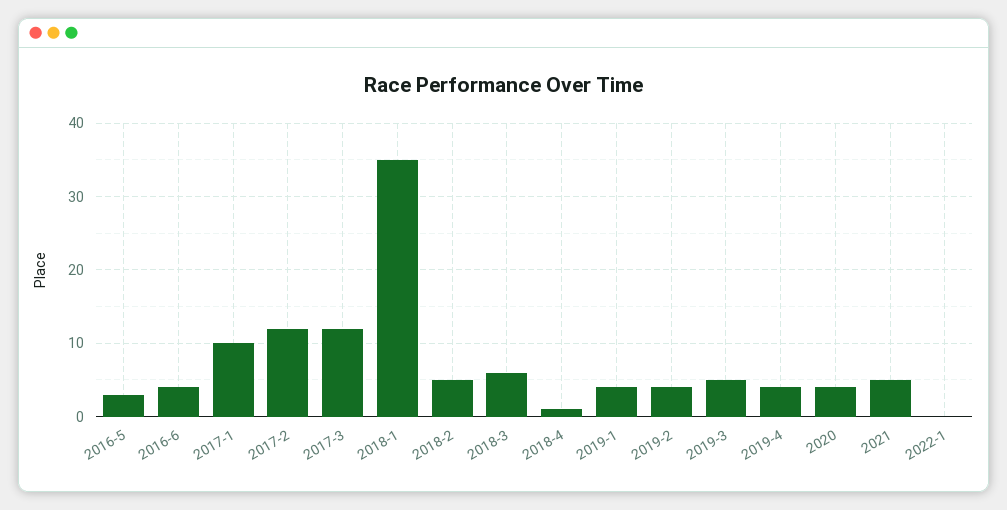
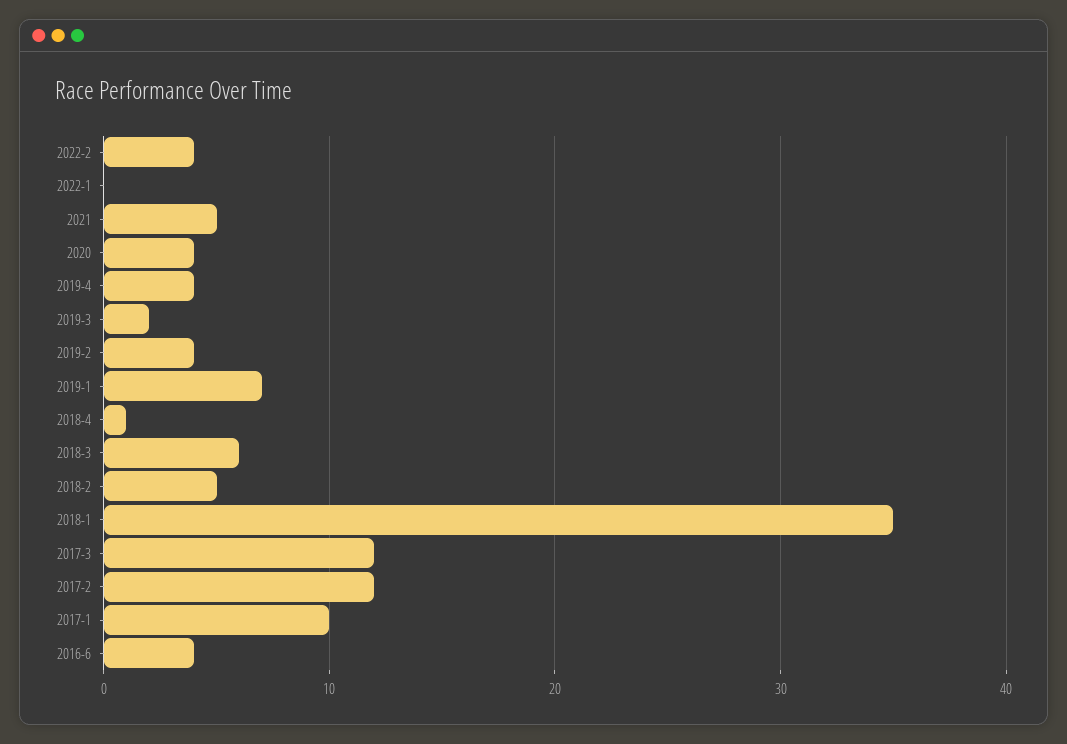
2016-5: 3 -> none
2019-1: 4 -> 7
2019-3: 5 -> 2
2022-2: none -> 4

